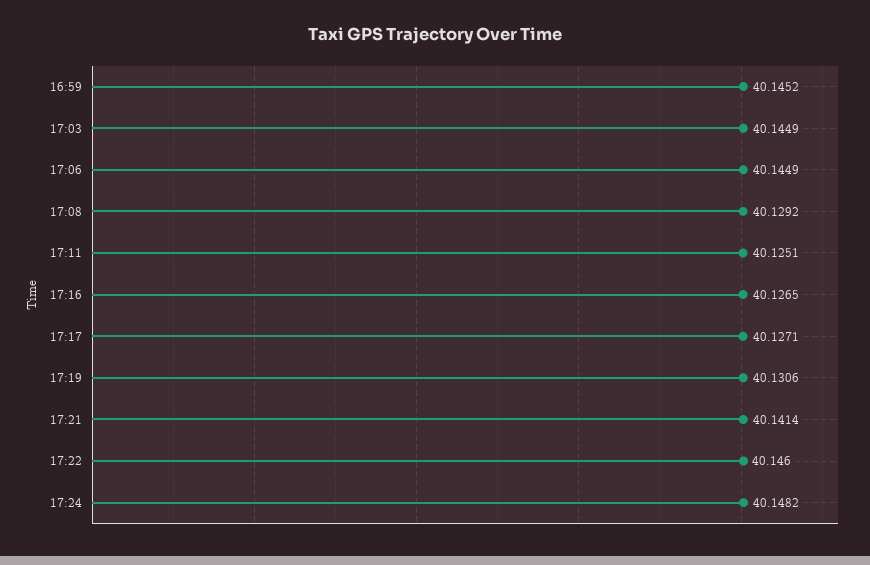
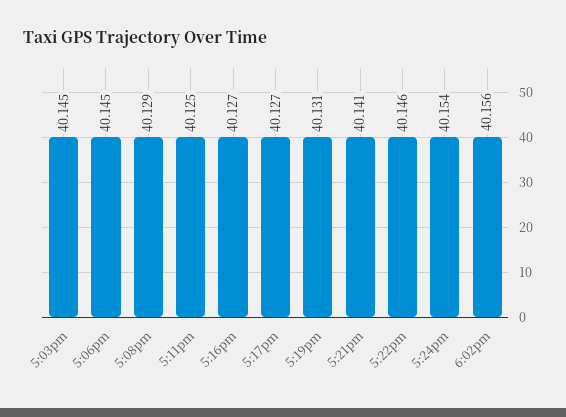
16:59: 40.1452 -> none
17:24: 40.1482 -> 40.154
6:02pm: none -> 40.156

